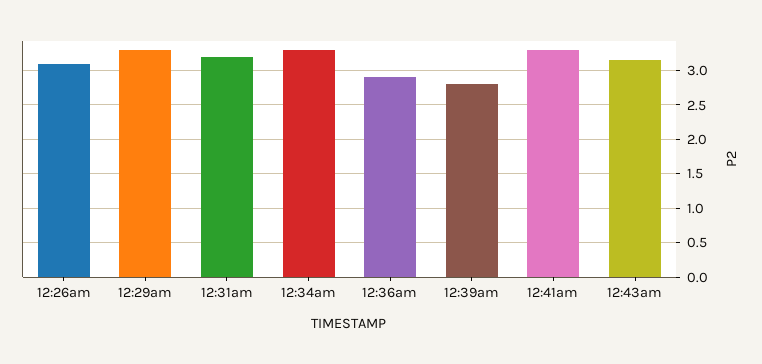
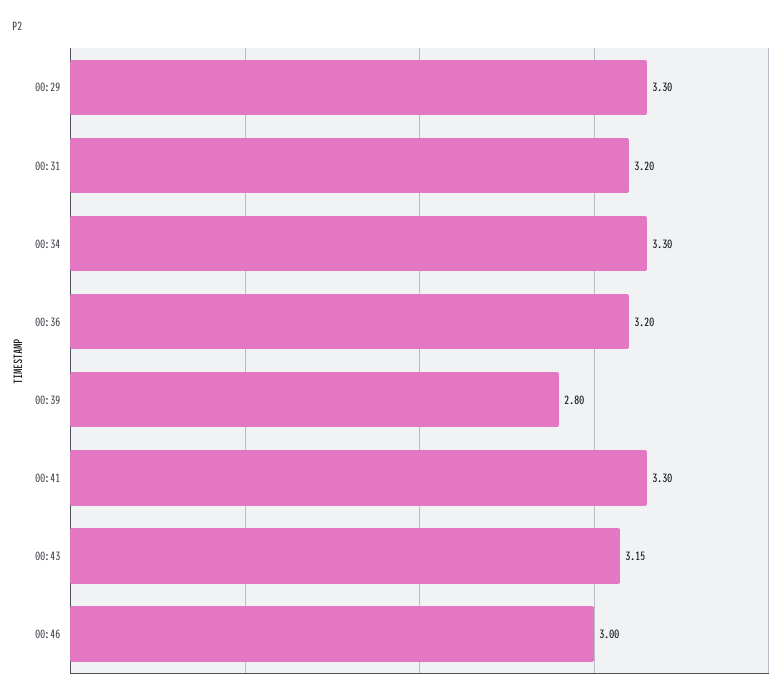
12:26am: 3.1 -> none
12:36am: 2.9 -> 3.2
00:46: none -> 3

